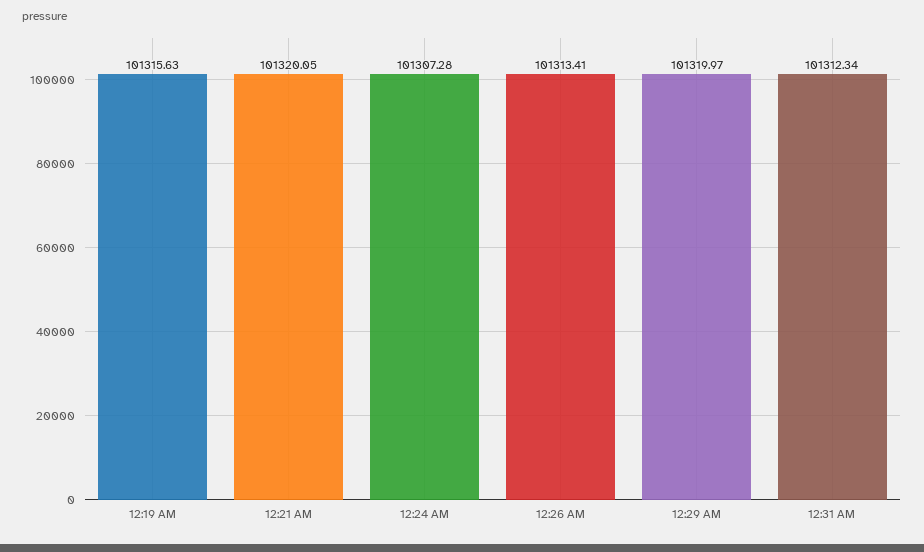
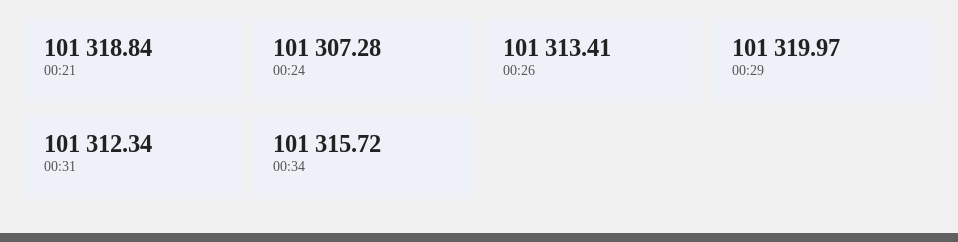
12:19 AM: 101315.63 -> none
12:21 AM: 101320.05 -> 101318.84
00:34: none -> 101315.72

